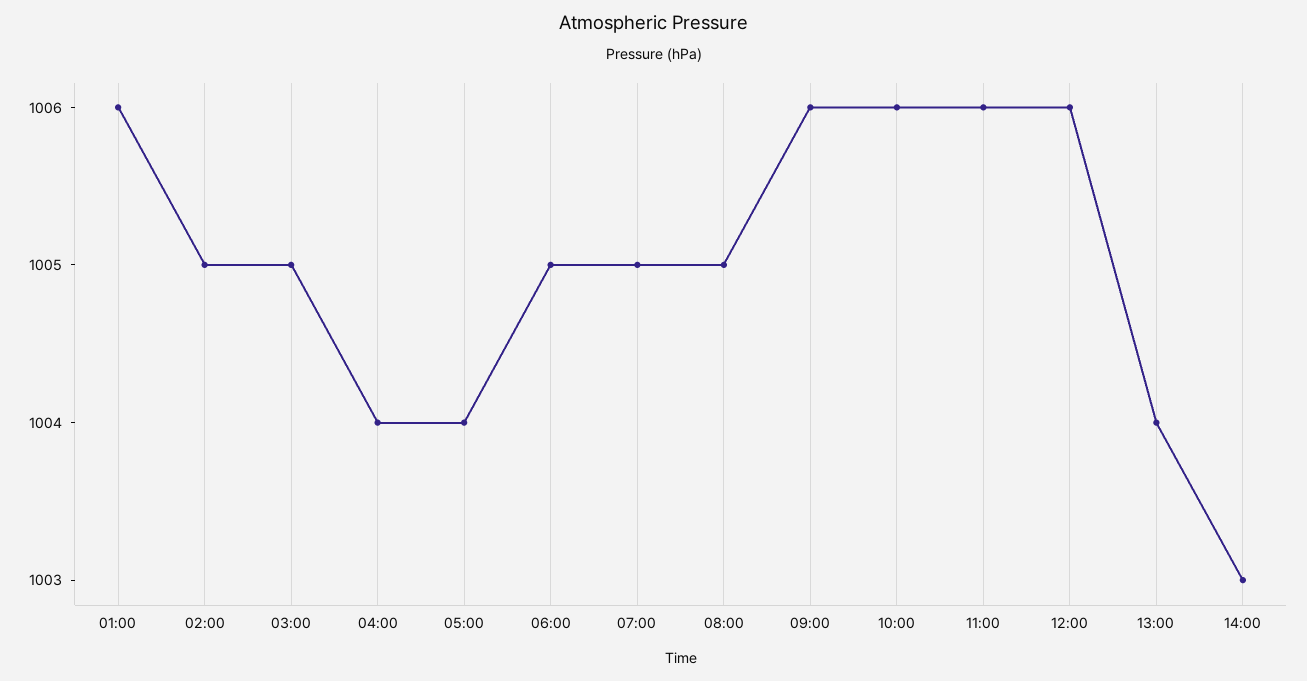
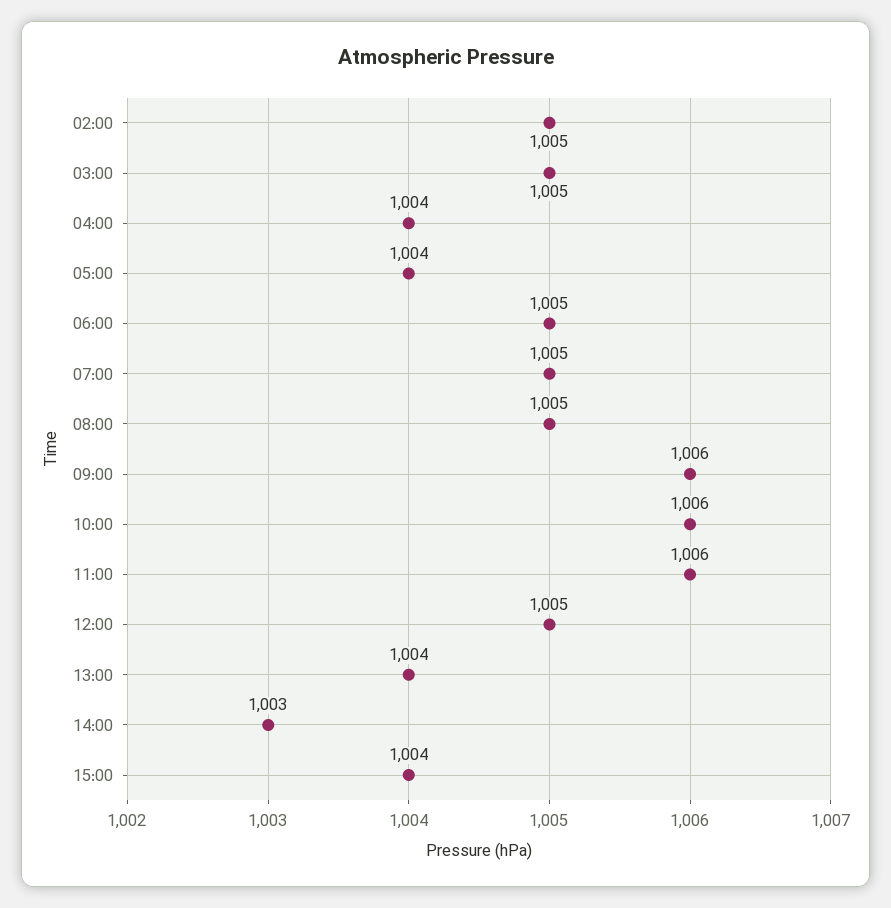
01:00: 1006 -> none
12:00: 1006 -> 1005
15:00: none -> 1004

